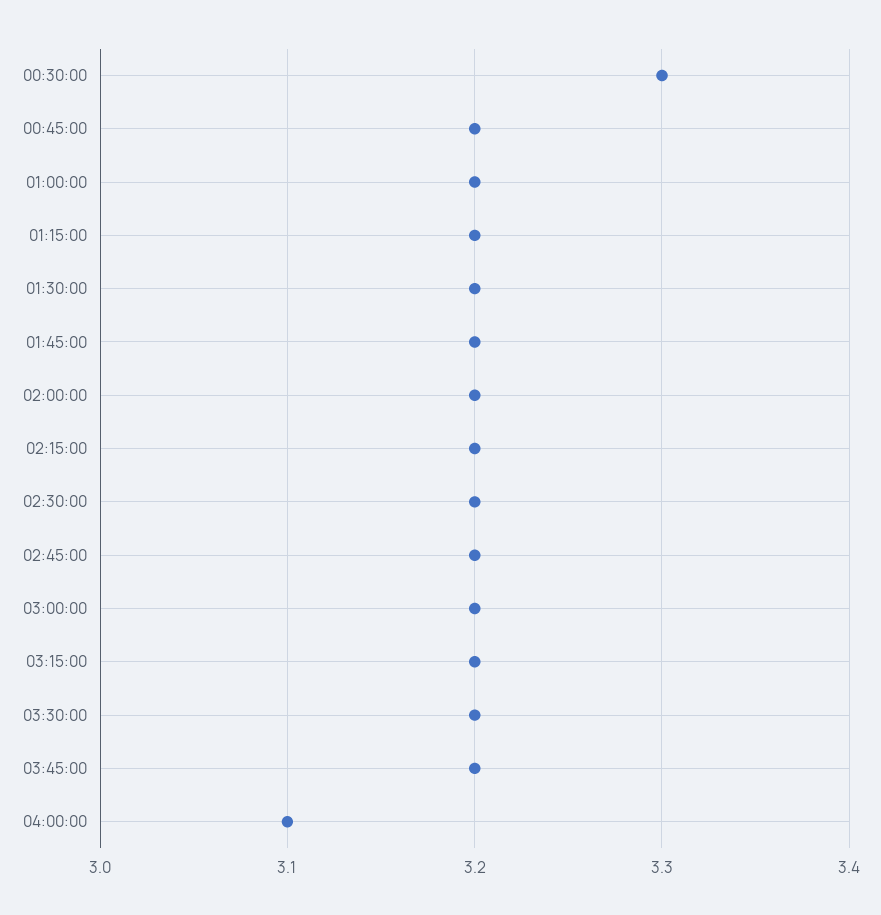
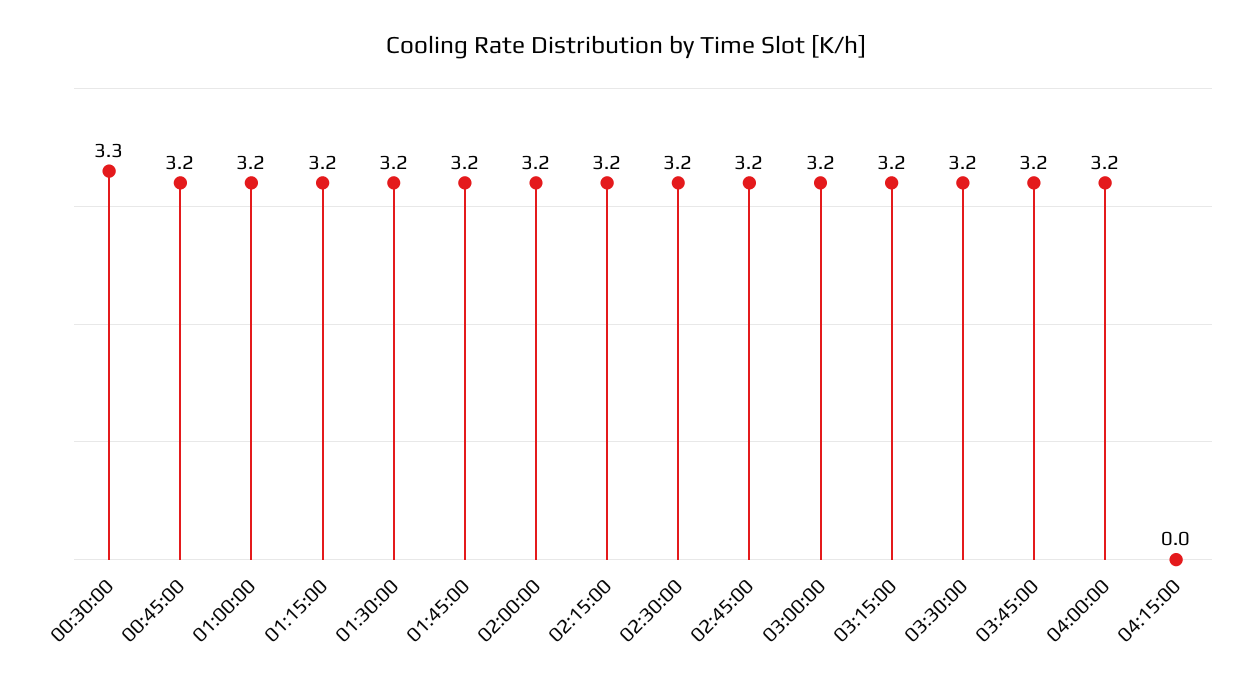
04:00:00: 3.1 -> 3.2
04:15:00: none -> 0

